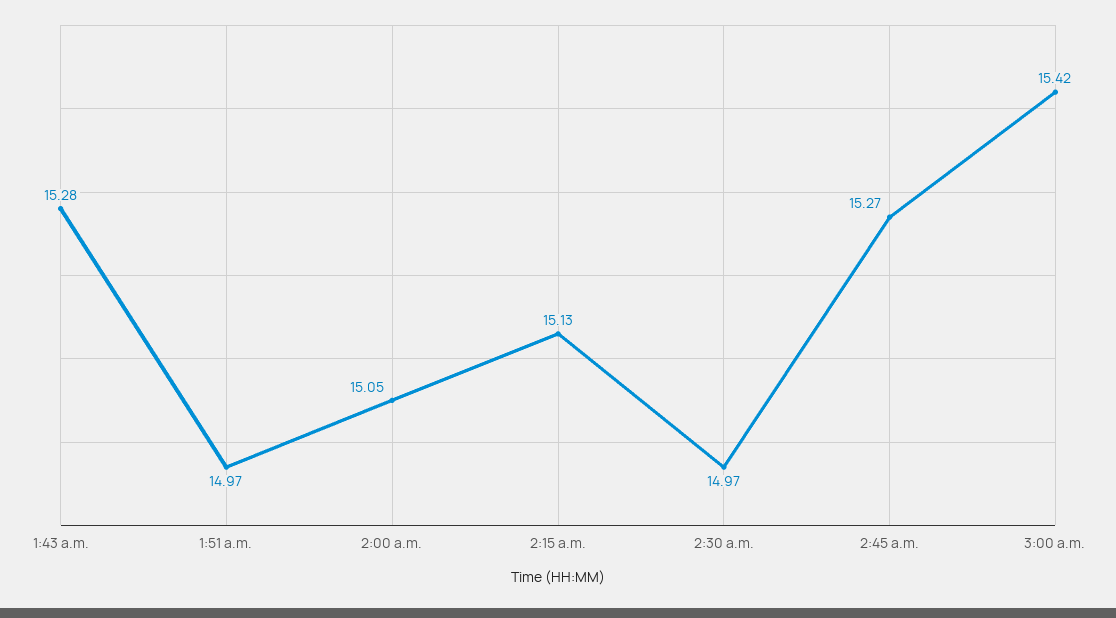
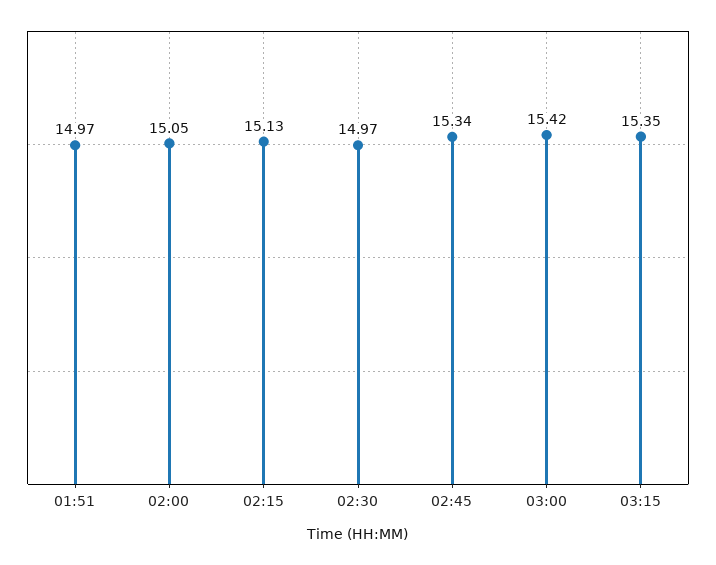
1:43 a.m.: 15.28 -> none
2:45 a.m.: 15.27 -> 15.34
03:15: none -> 15.35

